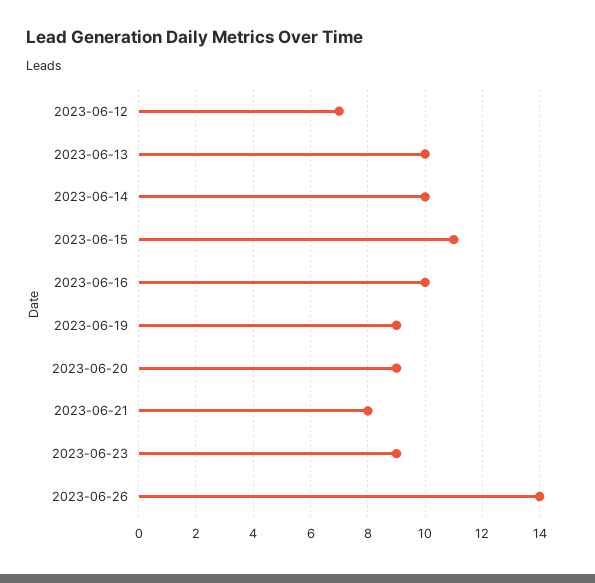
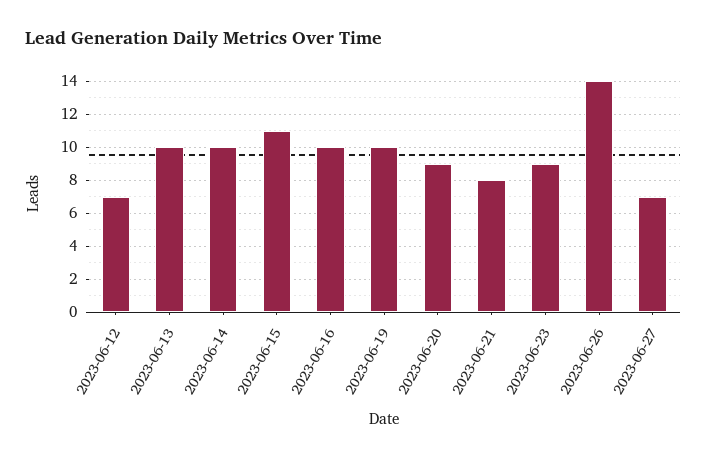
2023-06-19: 9 -> 10
2023-06-27: none -> 7

